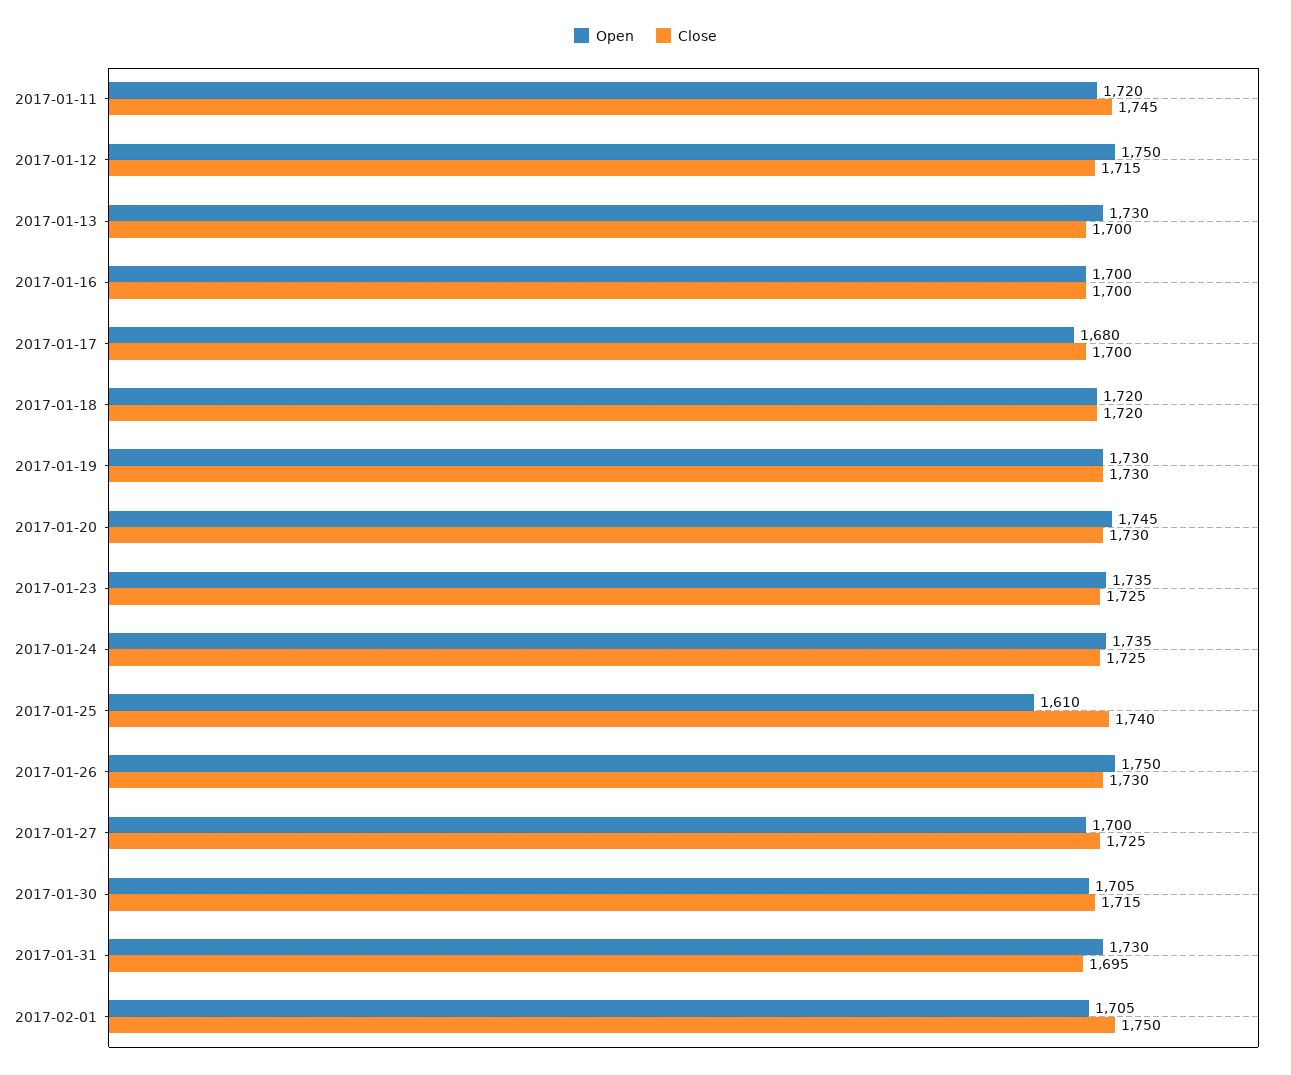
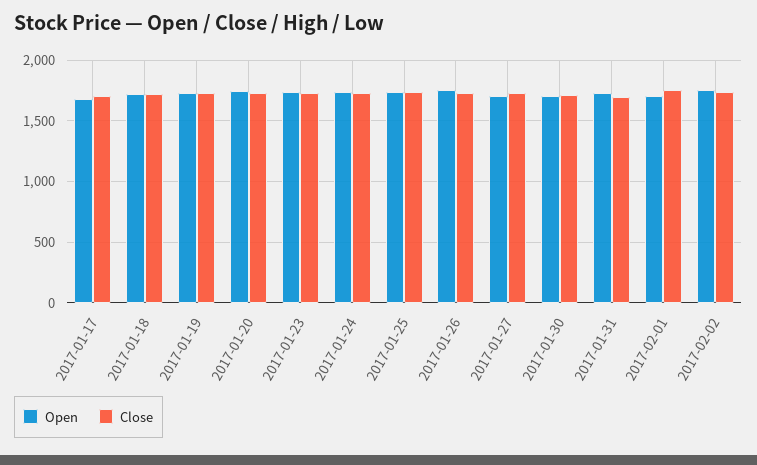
Open, 2017-01-11: 1720 -> none
Close, 2017-01-11: 1745 -> none
Open, 2017-01-12: 1750 -> none
Close, 2017-01-12: 1715 -> none
Open, 2017-01-13: 1730 -> none
Close, 2017-01-13: 1700 -> none
Open, 2017-01-16: 1700 -> none
Close, 2017-01-16: 1700 -> none
Open, 2017-01-25: 1610 -> 1750
Open, 2017-02-02: none -> 1750
Close, 2017-02-02: none -> 1750

